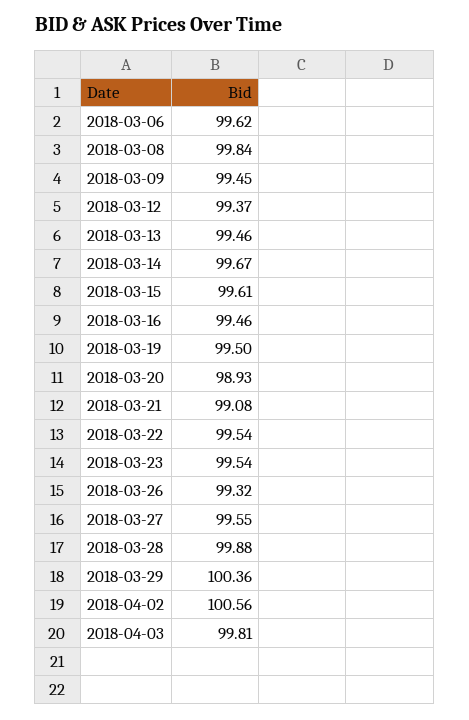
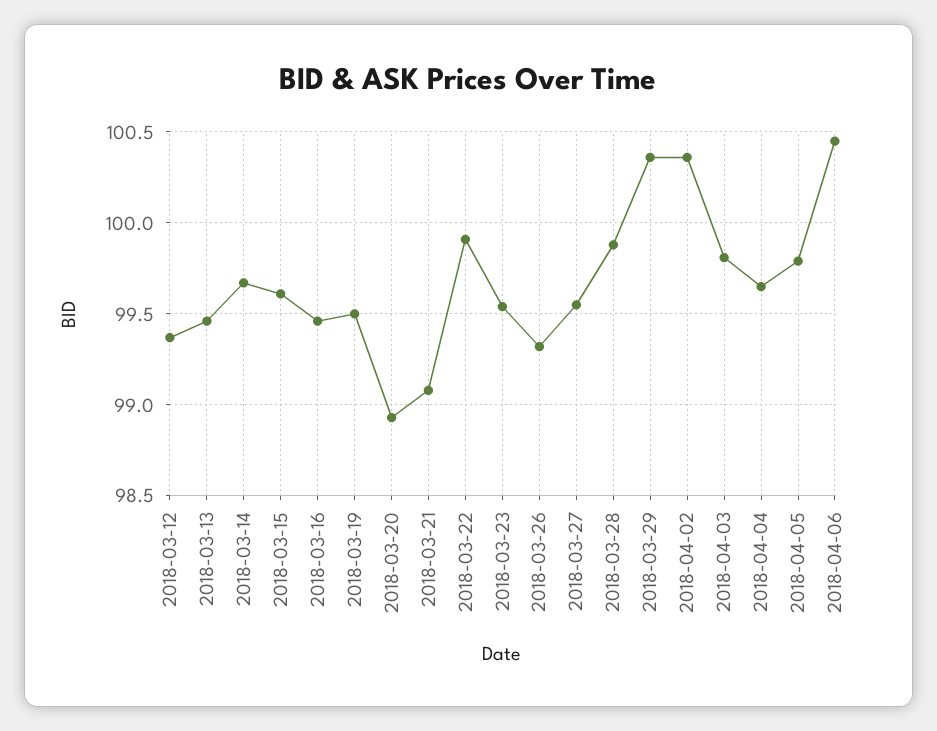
2018-03-06: 99.62 -> none
2018-03-08: 99.84 -> none
2018-03-09: 99.45 -> none
2018-03-22: 99.54 -> 99.9
2018-04-02: 100.56 -> 100.35
2018-04-04: none -> 99.65
2018-04-05: none -> 99.8
2018-04-06: none -> 100.45

